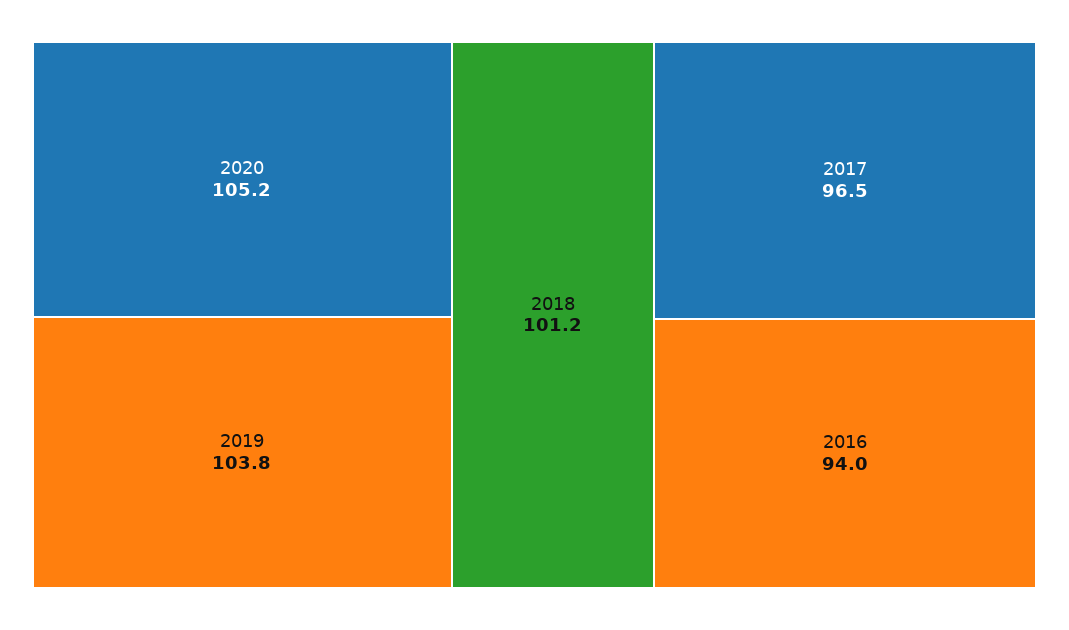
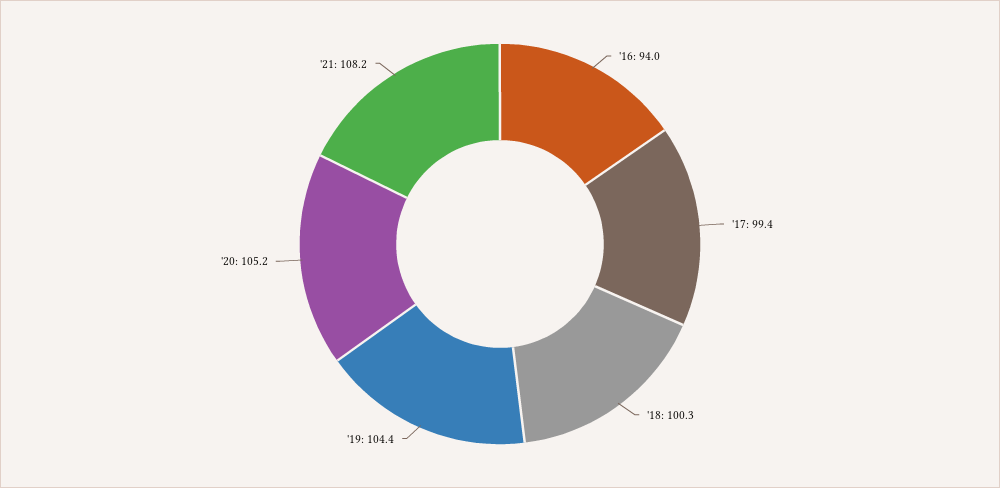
2019: 103.8 -> 104.4
2018: 101.2 -> 100.3
2017: 96.5 -> 99.4
'21: none -> 108.2

